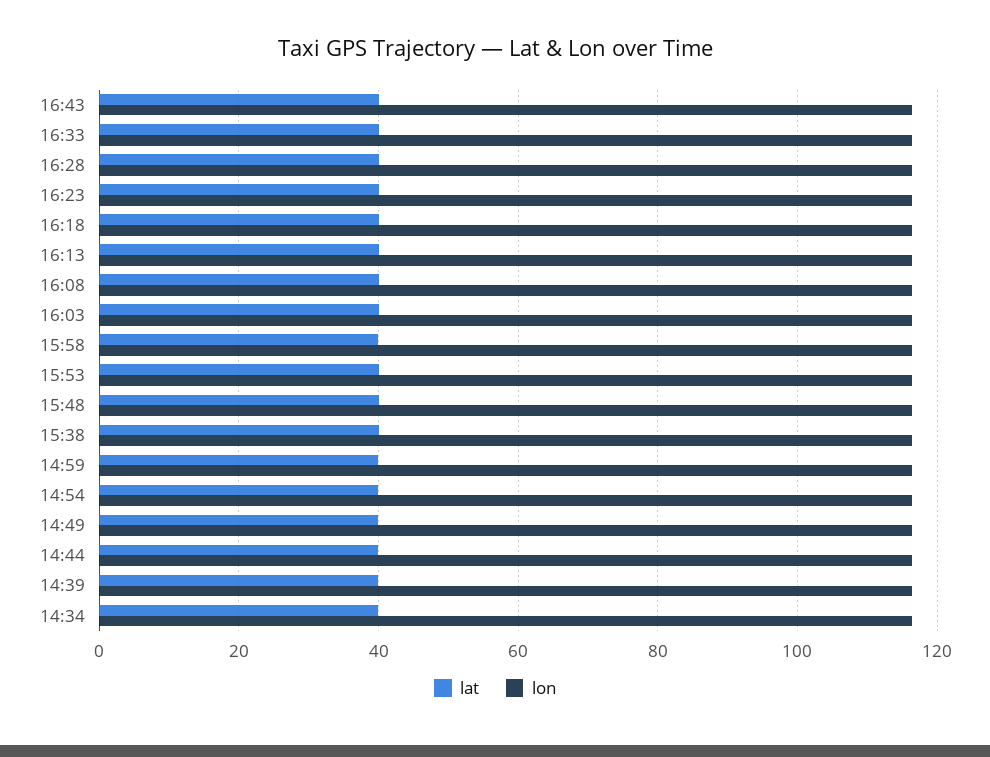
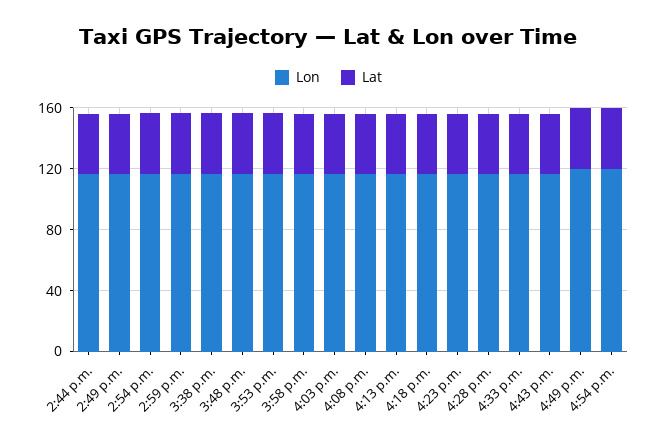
lat, 14:39: 40 -> none
lon, 14:39: 116 -> none
lat, 14:34: 40 -> none
lon, 14:34: 116 -> none
lon, 4:49 p.m.: none -> 120
lat, 4:49 p.m.: none -> 40
lon, 4:54 p.m.: none -> 120
lat, 4:54 p.m.: none -> 40

